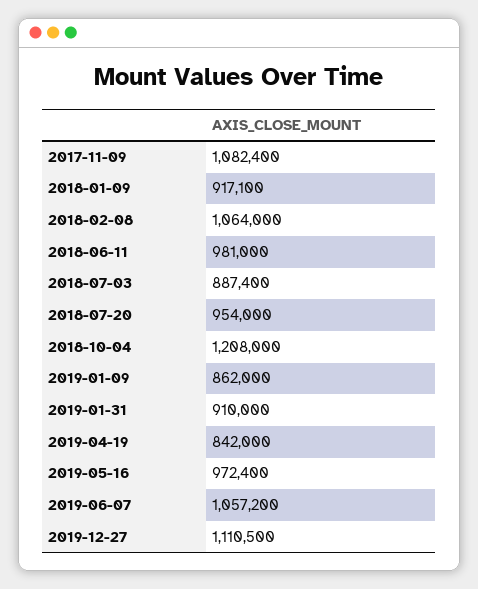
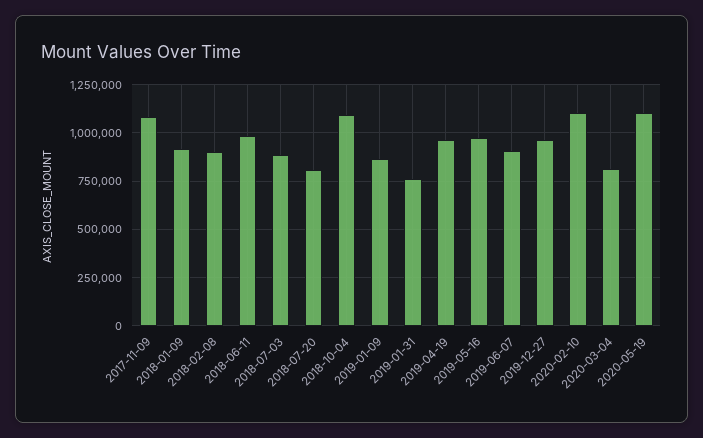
2018-02-08: 1064000 -> 900000
2018-07-20: 954000 -> 800000
2018-10-04: 1208000 -> 1100000
2019-01-31: 910000 -> 750000
2019-04-19: 842000 -> 950000
2019-06-07: 1057200 -> 900000
2019-12-27: 1110500 -> 950000
2020-02-10: none -> 1100000
2020-03-04: none -> 800000
2020-05-19: none -> 1100000

